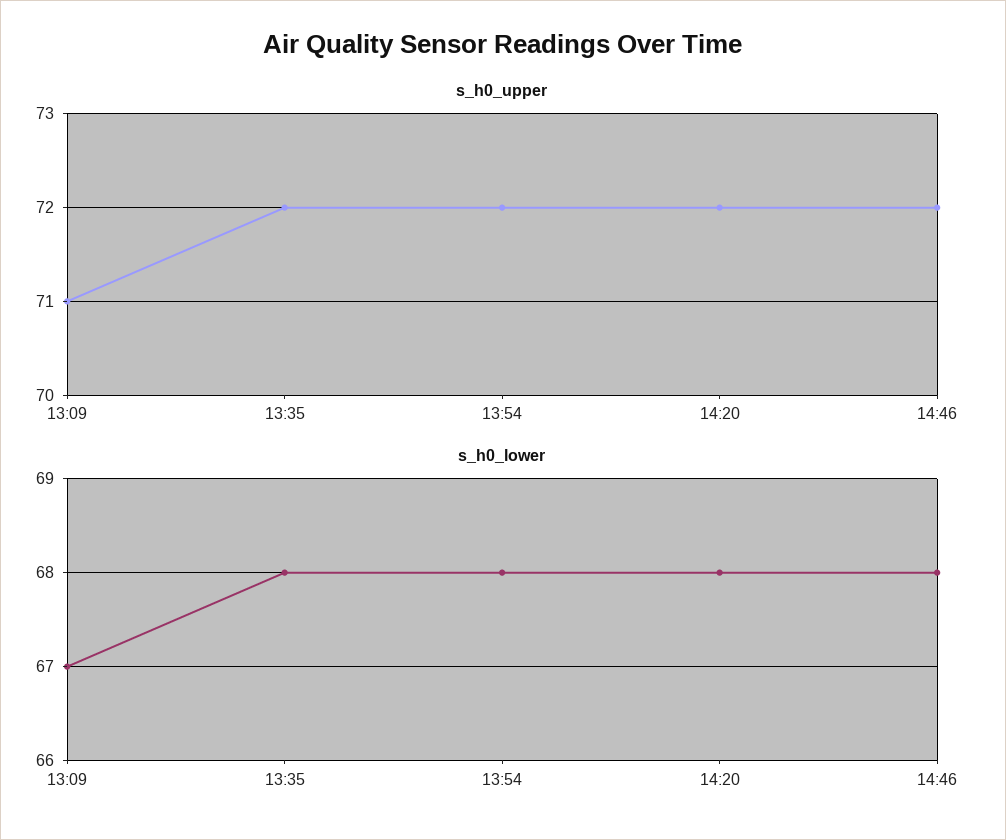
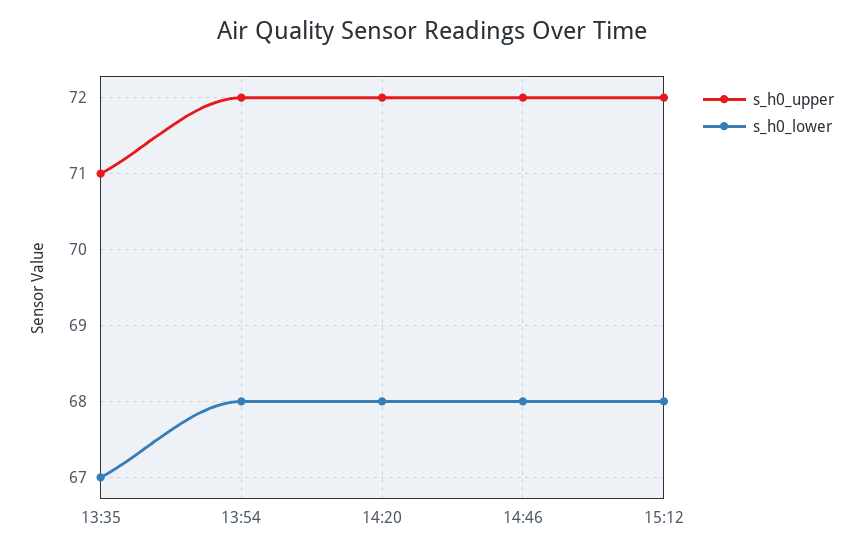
s_h0_upper, 13:09: 71 -> none
s_h0_upper, 13:35: 72 -> 71
s_h0_lower, 13:09: 67 -> none
s_h0_lower, 13:35: 68 -> 67
s_h0_upper, 15:12: none -> 72
s_h0_lower, 15:12: none -> 68

